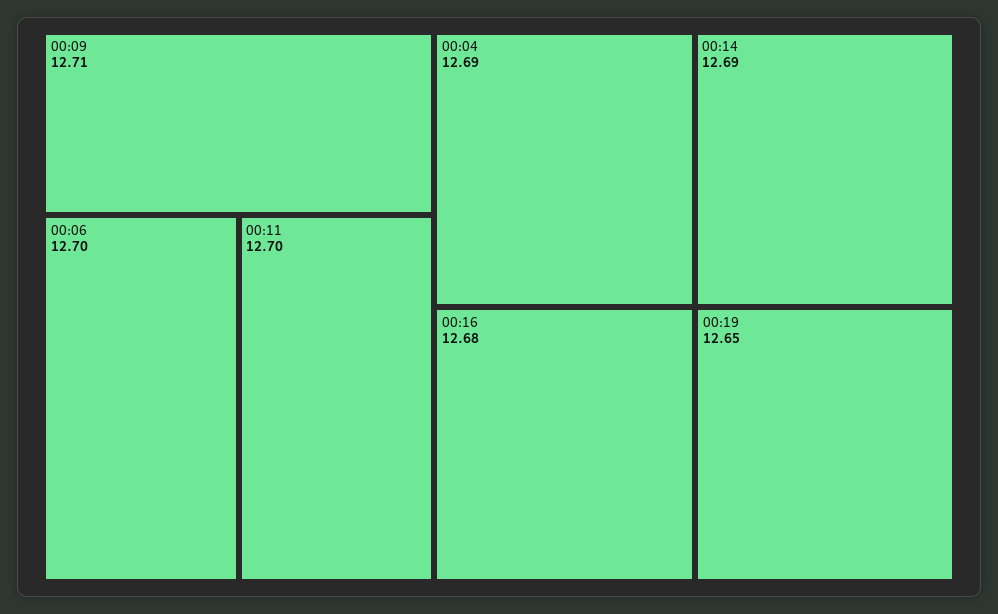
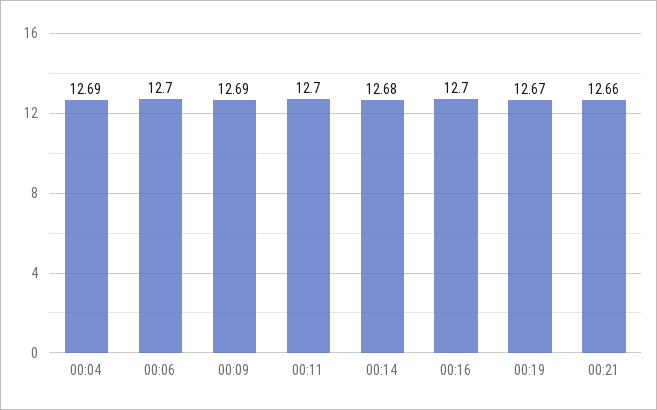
00:09: 12.71 -> 12.69
00:14: 12.69 -> 12.68
00:16: 12.68 -> 12.7
00:19: 12.65 -> 12.67
00:21: none -> 12.66

